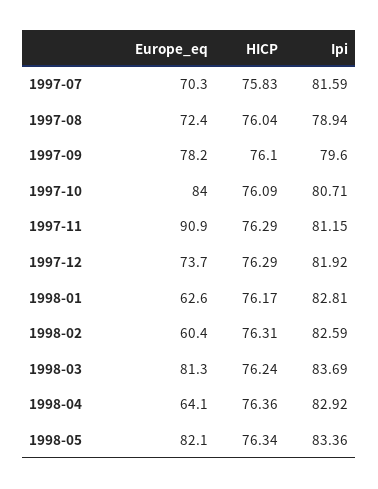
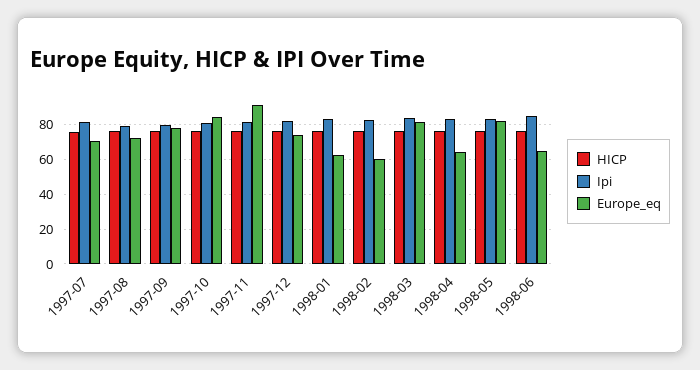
HICP, 1998-06: none -> 75
Ipi, 1998-06: none -> 85
Europe_eq, 1998-06: none -> 65

